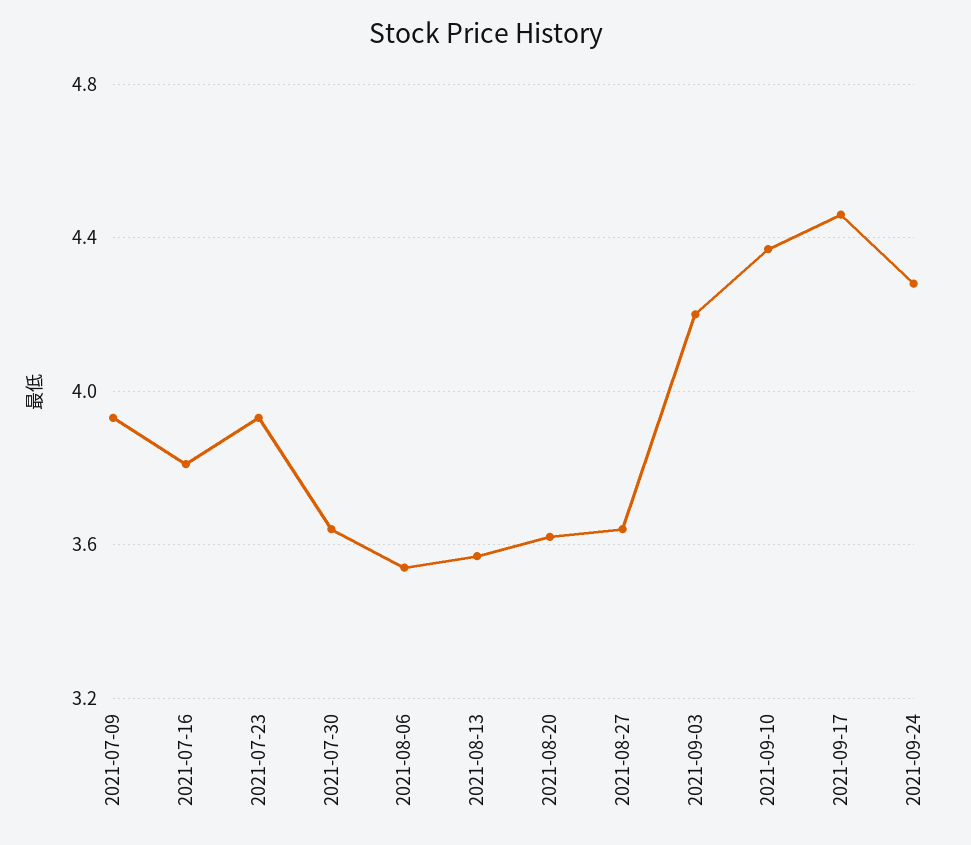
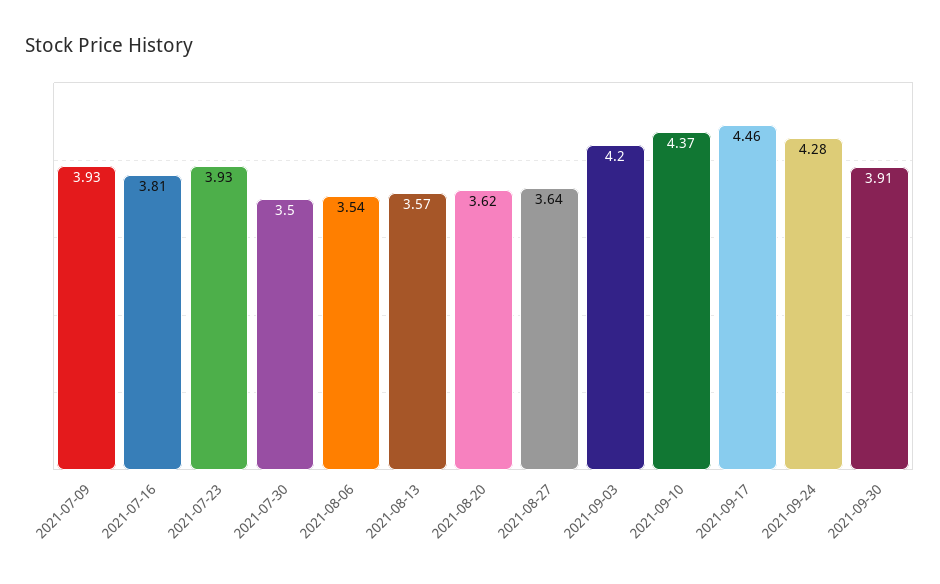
2021-07-30: 3.65 -> 3.5
2021-09-30: none -> 3.91

